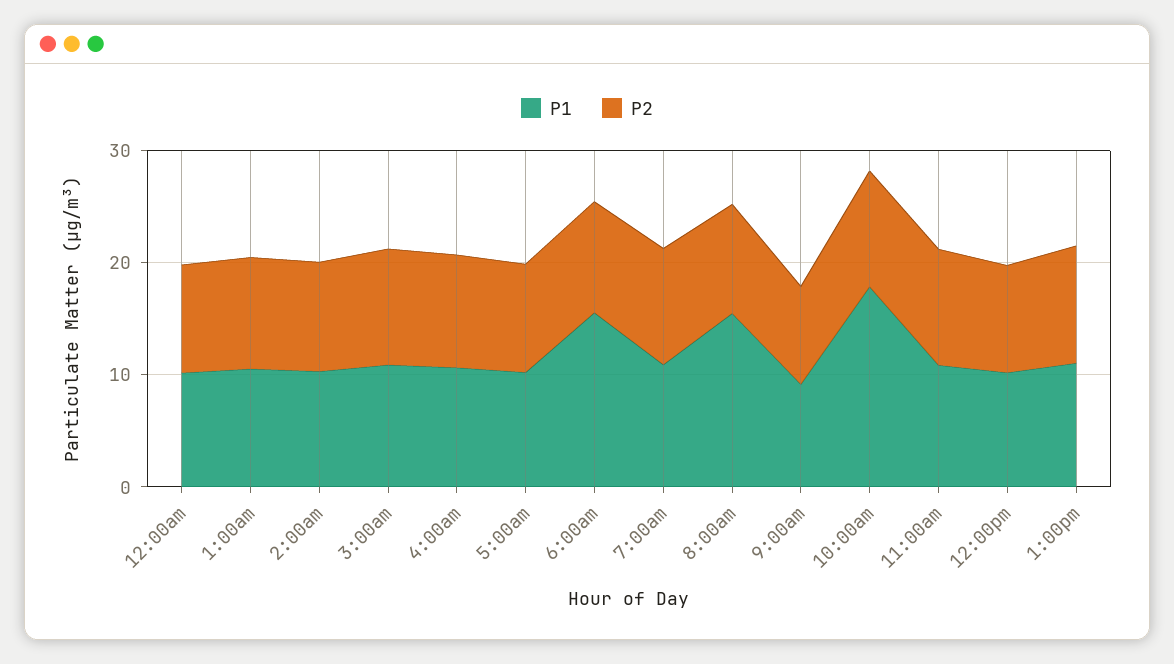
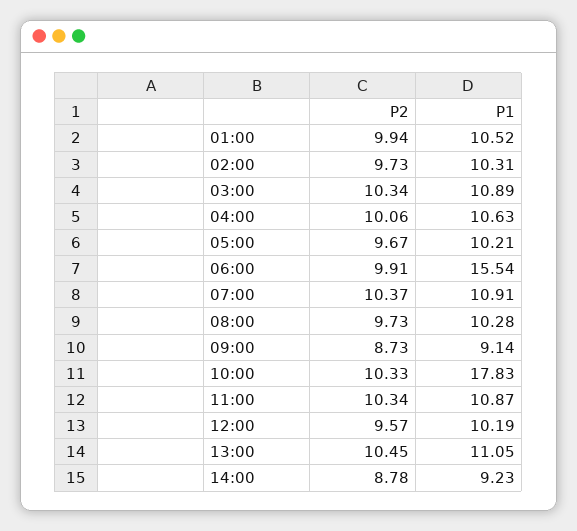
P1, 12:00am: 10 -> none
P2, 12:00am: 10 -> none
P1, 8:00am: 16 -> 10.28
P2, 14:00: none -> 8.78
P1, 14:00: none -> 9.23

